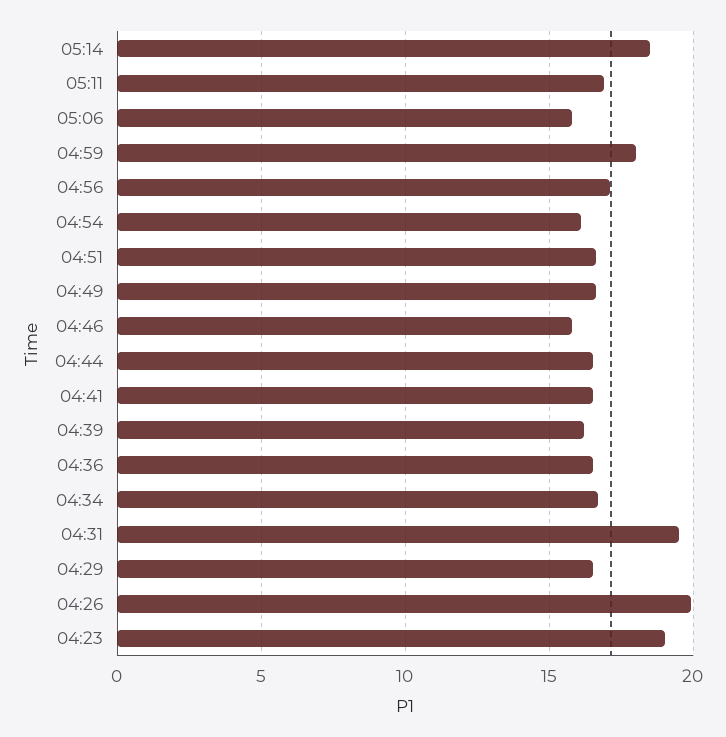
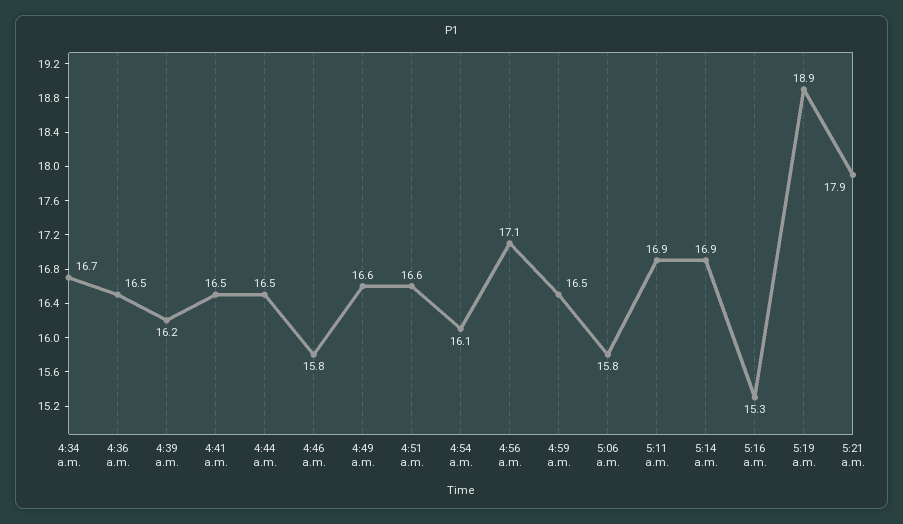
05:14: 18.5 -> 16.9
04:59: 18 -> 16.5
04:31: 19.5 -> none
04:29: 16.5 -> none
04:26: 20 -> none
04:23: 19 -> none
5:16 a.m.: none -> 15.3
5:19 a.m.: none -> 18.9
5:21 a.m.: none -> 17.9

